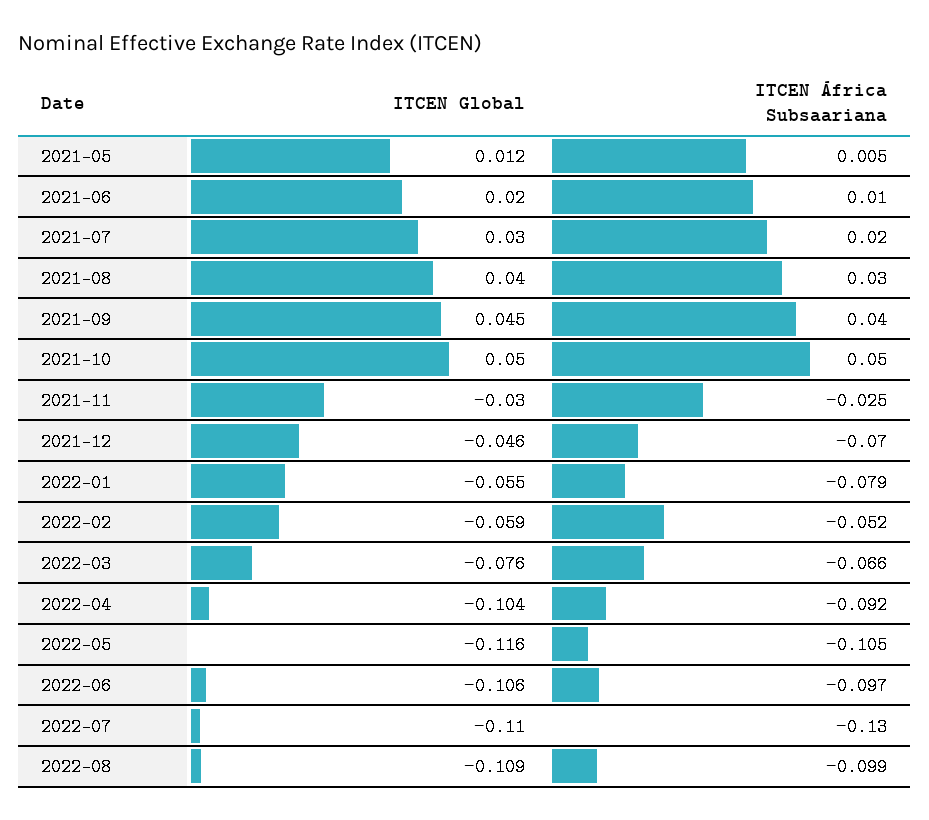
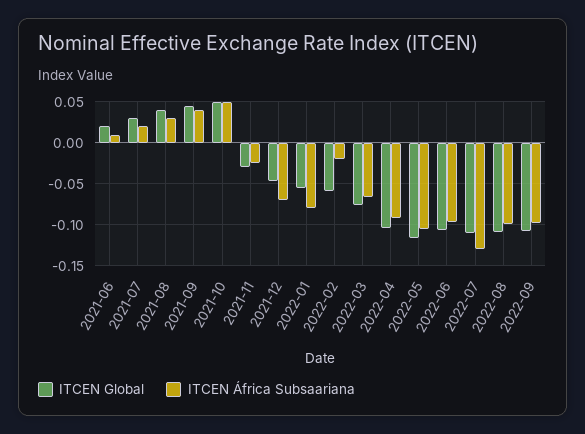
ITCEN Global, 2021-05: 0.012 -> none
ITCEN África Subsaariana, 2021-05: 0.005 -> none
ITCEN África Subsaariana, 2022-02: -0.052 -> -0.02
ITCEN Global, 2022-09: none -> -0.11
ITCEN África Subsaariana, 2022-09: none -> -0.1

